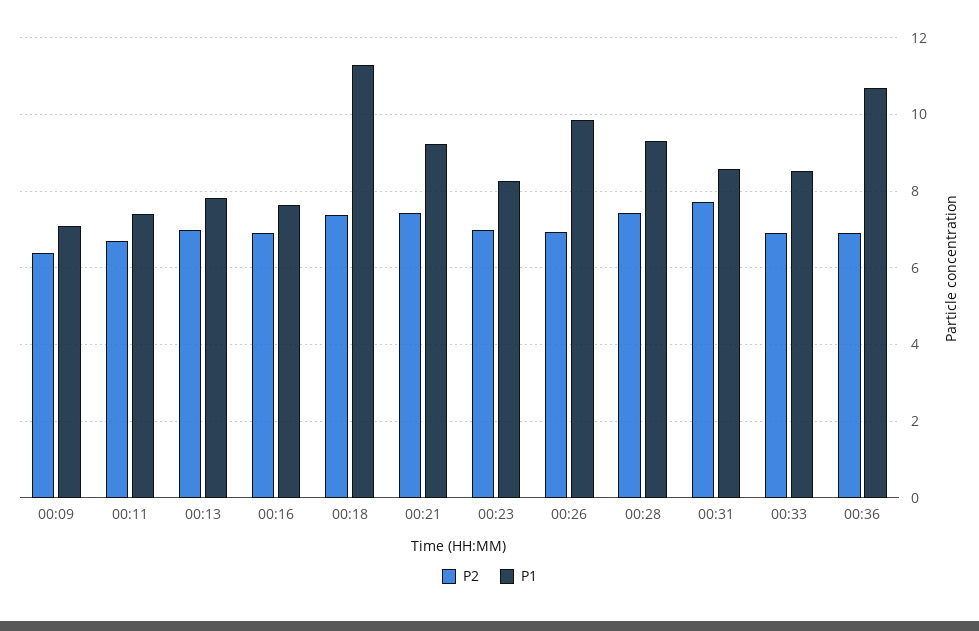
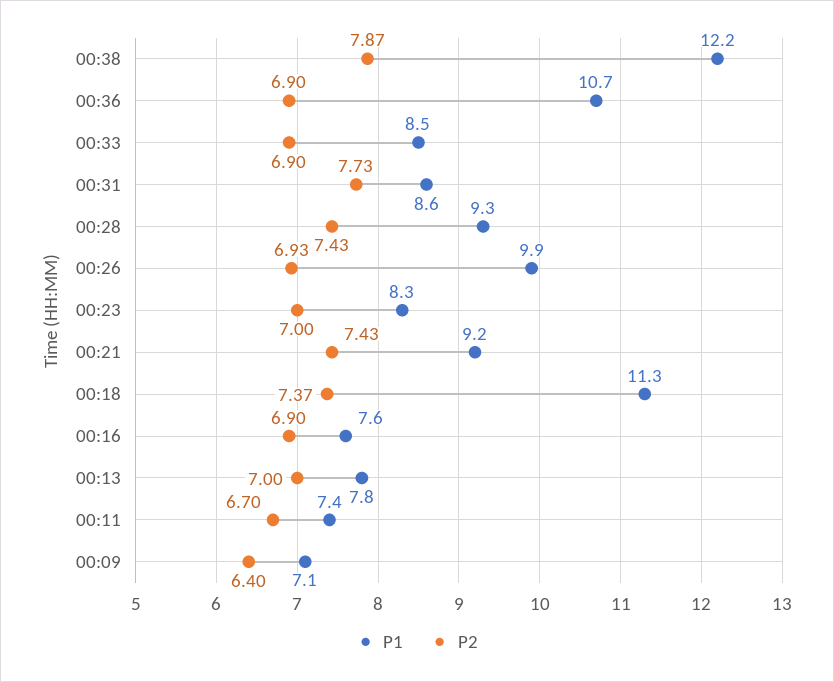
P1, 00:38: none -> 12.2
P2, 00:38: none -> 7.87

